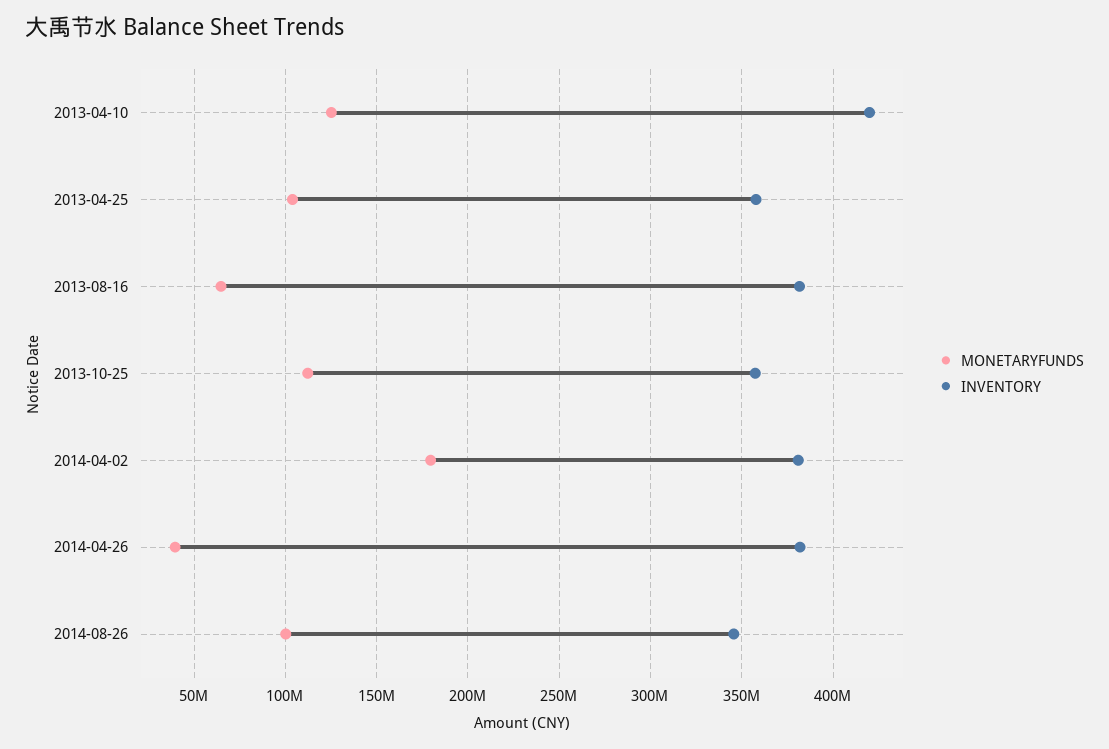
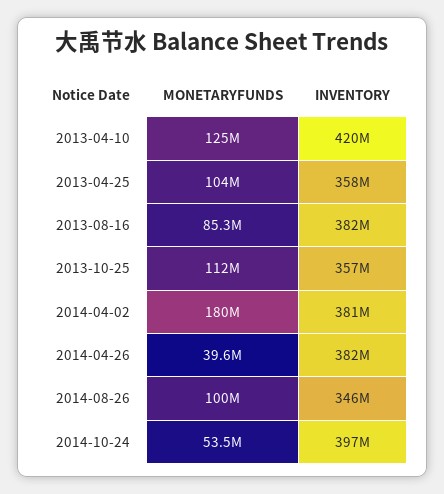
MONETARYFUNDS, 2013-08-16: 65000000 -> 85300000
MONETARYFUNDS, 2014-10-24: none -> 53500000
INVENTORY, 2014-10-24: none -> 397000000

